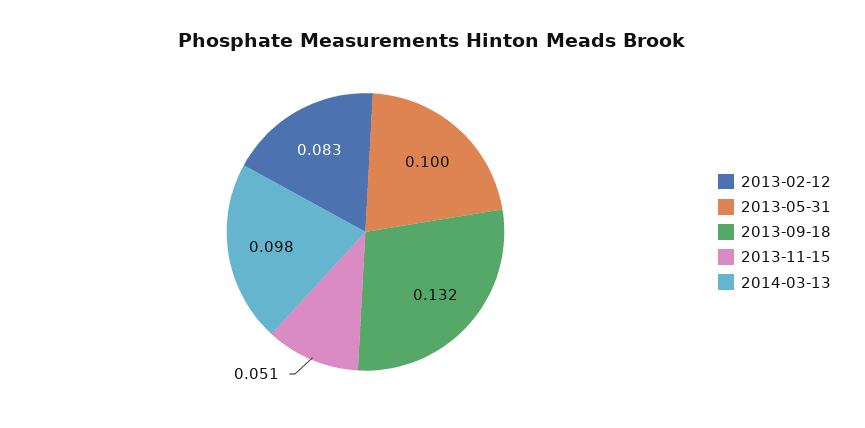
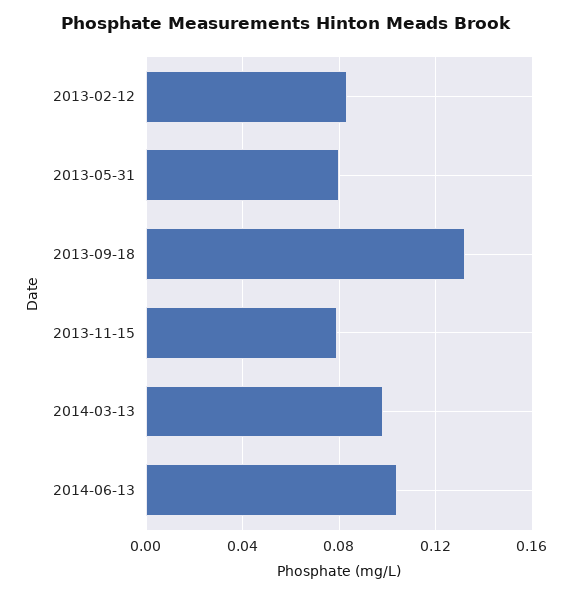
2013-05-31: 0.1 -> 0.08
2013-11-15: 0.051 -> 0.08
2014-06-13: none -> 0.105

